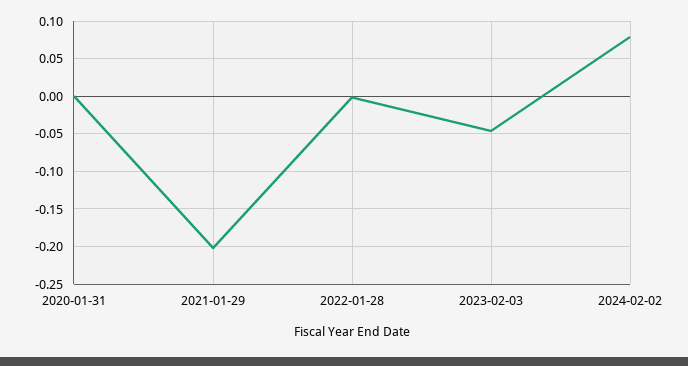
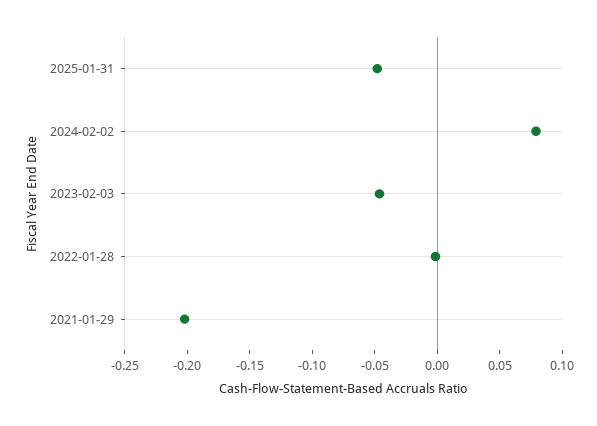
2020-01-31: 0 -> none
2025-01-31: none -> -0.05

